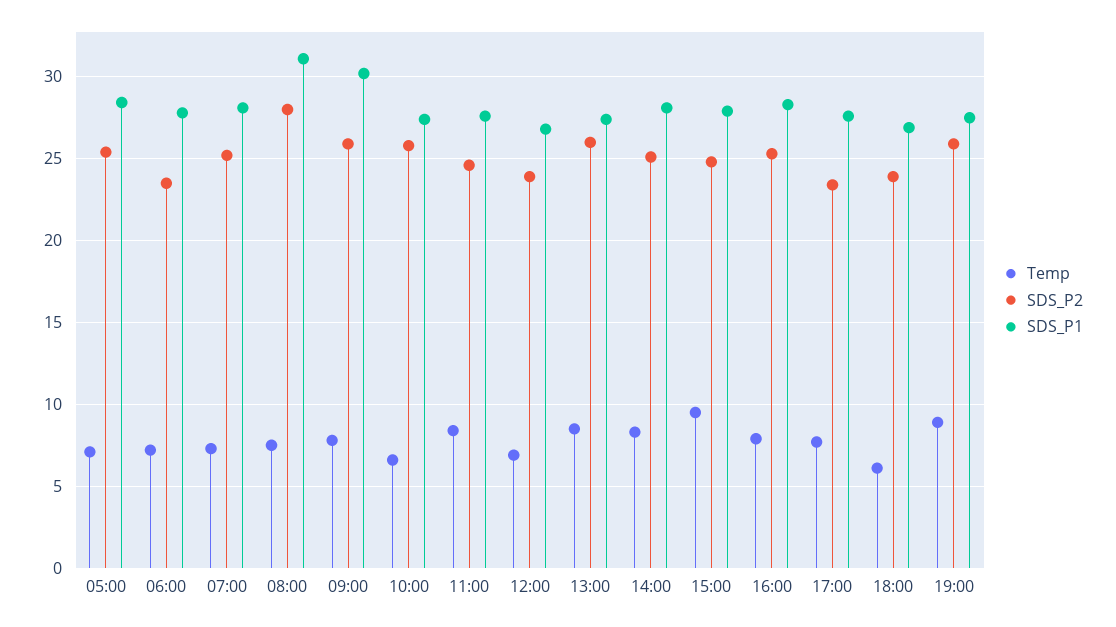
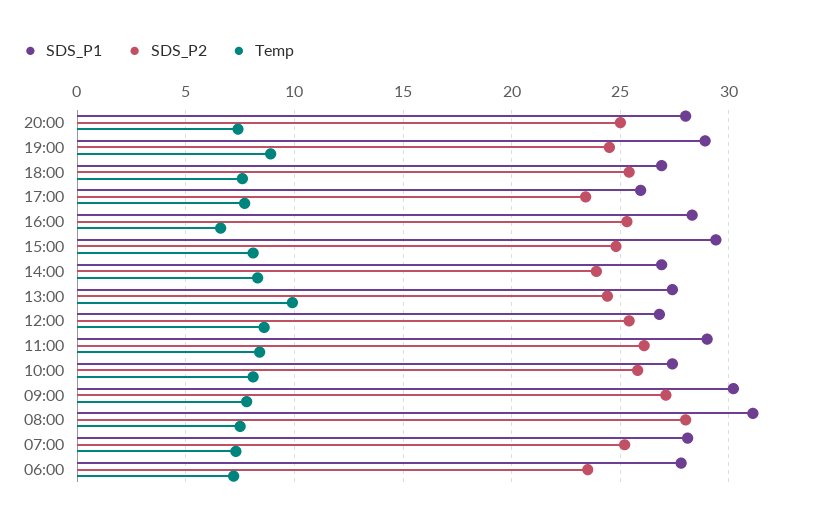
Temp, 05:00: 7 -> none
SDS_P2, 05:00: 25.5 -> none
SDS_P1, 05:00: 28.5 -> none
SDS_P2, 09:00: 26 -> 27
Temp, 10:00: 6.5 -> 8
SDS_P2, 11:00: 24.5 -> 26
SDS_P1, 11:00: 27.5 -> 29
Temp, 12:00: 7 -> 8.5
SDS_P2, 12:00: 24 -> 25.5
Temp, 13:00: 8.5 -> 10
SDS_P2, 13:00: 26 -> 24.5
SDS_P2, 14:00: 25 -> 24
SDS_P1, 14:00: 28 -> 27
Temp, 15:00: 9.5 -> 8
SDS_P1, 15:00: 28 -> 29.5
Temp, 16:00: 8 -> 6.5
SDS_P1, 17:00: 27.5 -> 26
Temp, 18:00: 6 -> 7.5
SDS_P2, 18:00: 24 -> 25.5
SDS_P2, 19:00: 26 -> 24.5
SDS_P1, 19:00: 27.5 -> 29
SDS_P1, 20:00: none -> 28
SDS_P2, 20:00: none -> 25
Temp, 20:00: none -> 7.5

